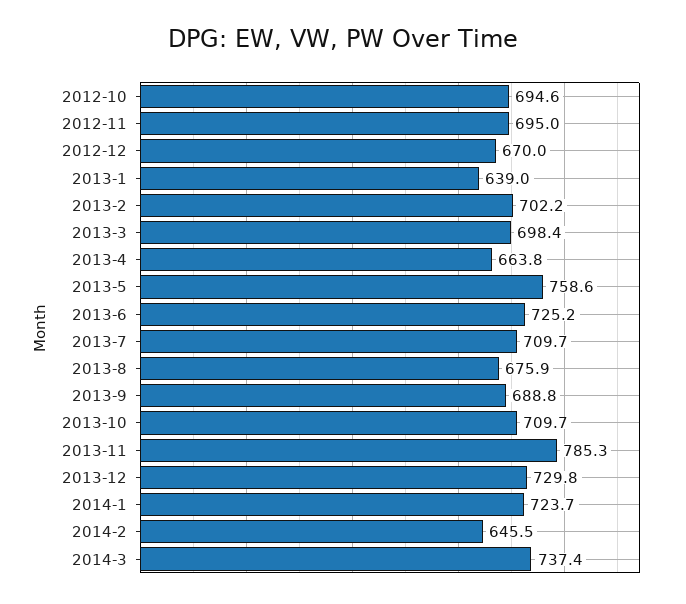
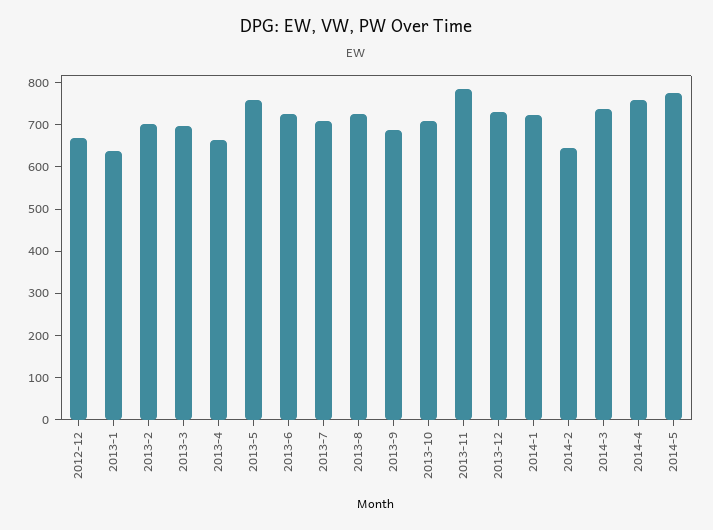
2012-10: 694.6 -> none
2012-11: 695 -> none
2013-8: 675.9 -> 720
2014-4: none -> 760
2014-5: none -> 780

